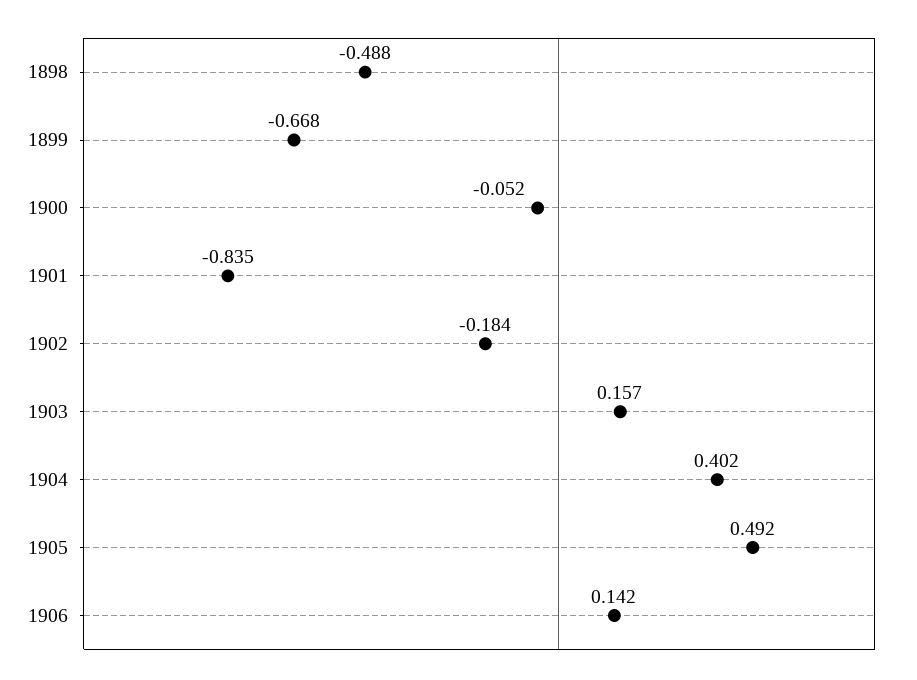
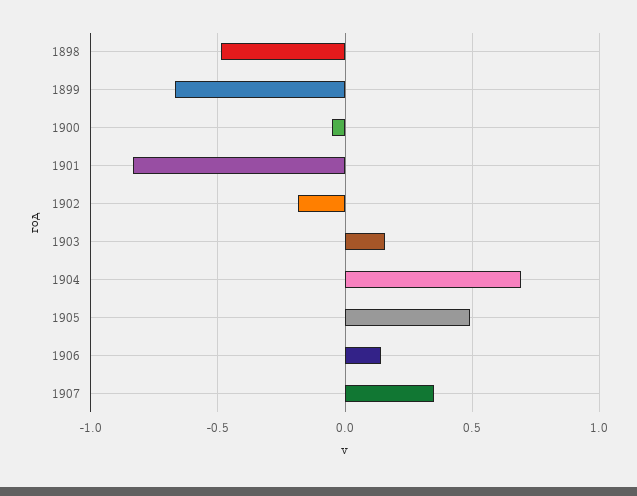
1904: 0.402 -> 0.7
1907: none -> 0.35

